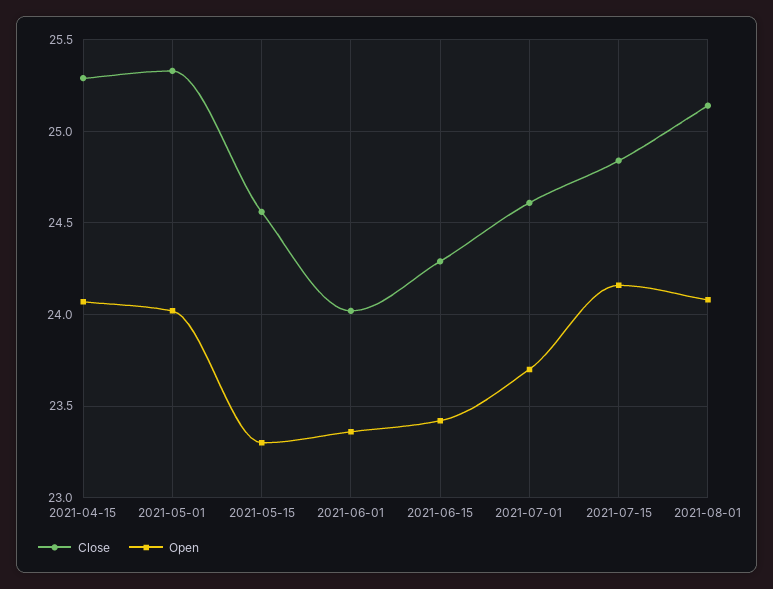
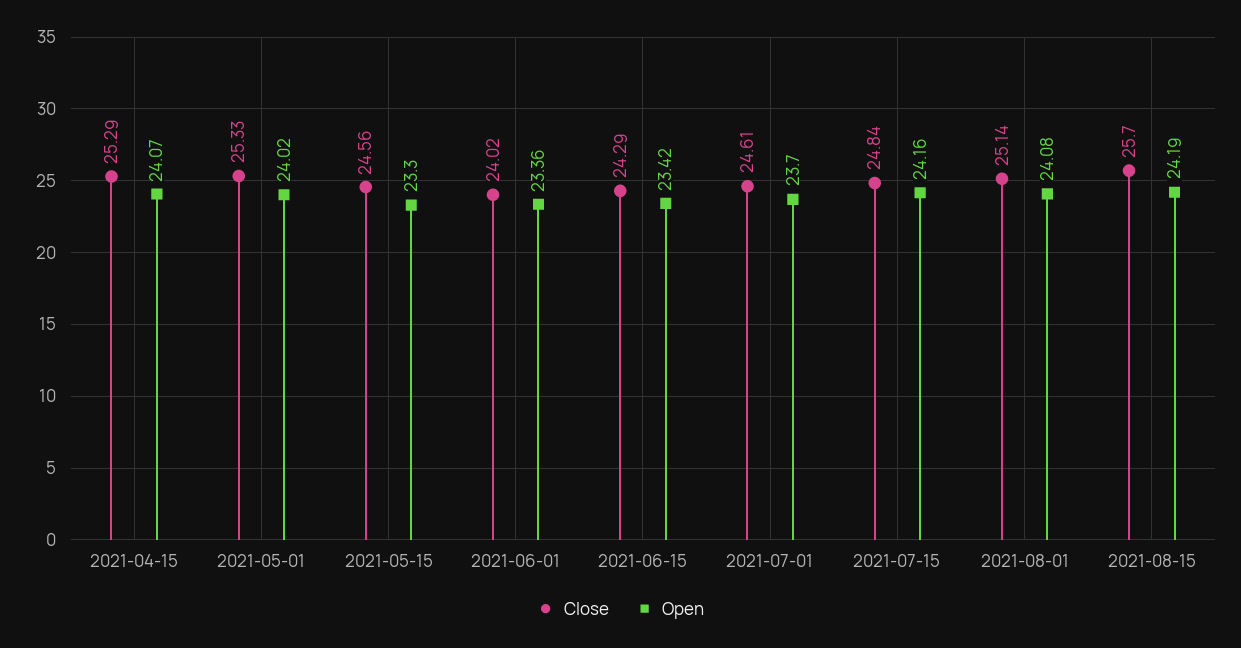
Close, 2021-08-15: none -> 25.7
Open, 2021-08-15: none -> 24.19

